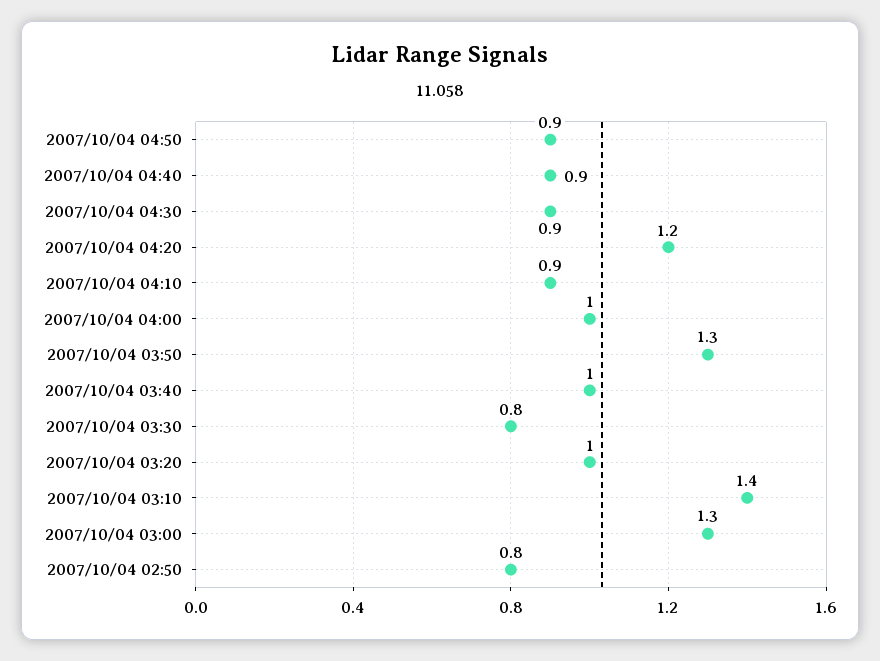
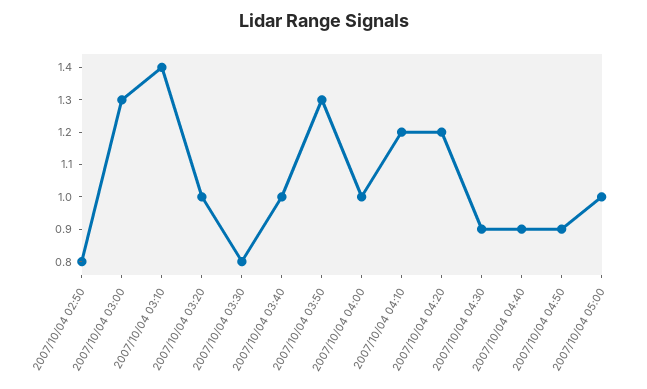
2007/10/04 04:10: 0.9 -> 1.2
2007/10/04 05:00: none -> 1

